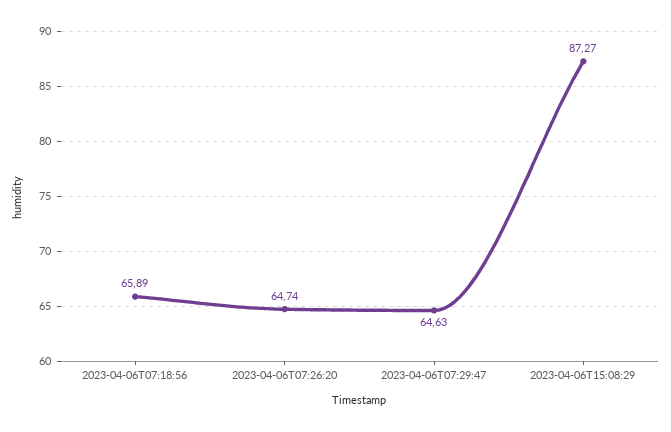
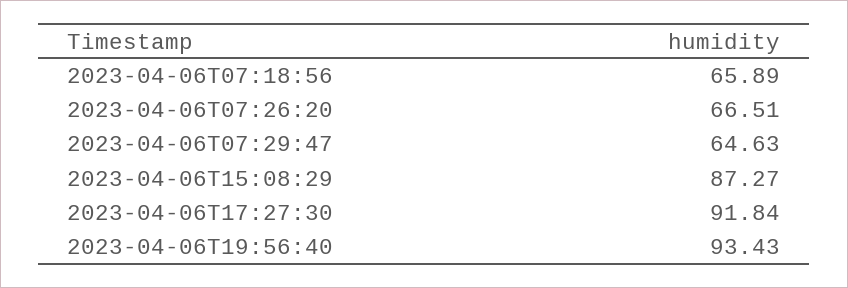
2023-04-06T07:26:20: 64.74 -> 66.51
2023-04-06T17:27:30: none -> 91.84
2023-04-06T19:56:40: none -> 93.43

